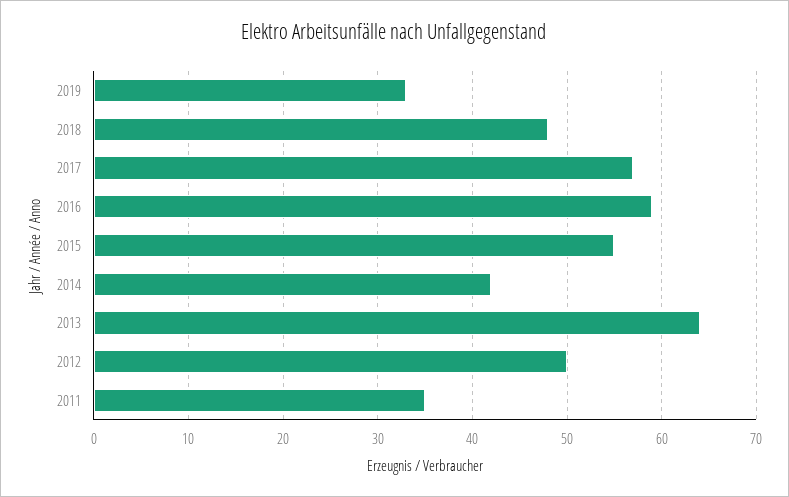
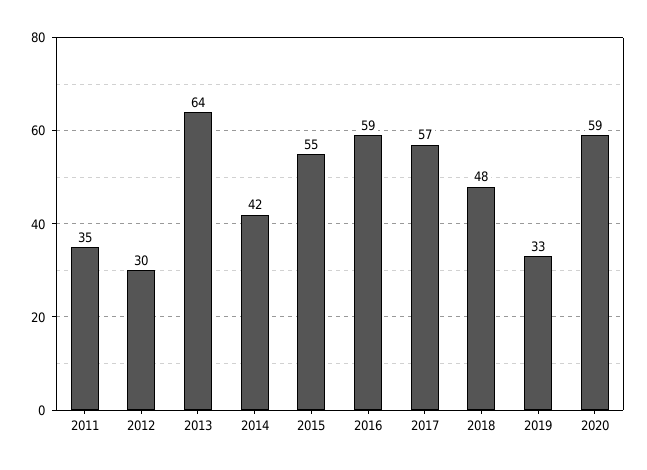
2012: 50 -> 30
2020: none -> 59

